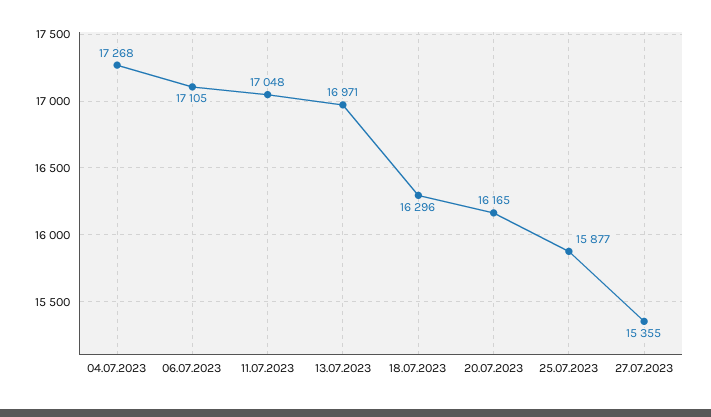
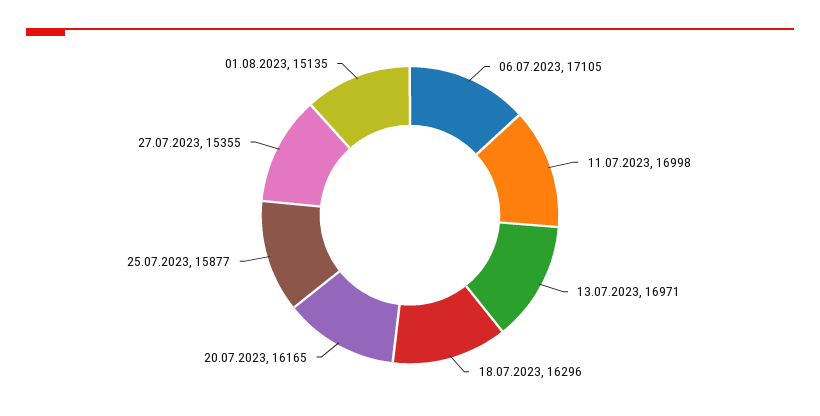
04.07.2023: 17268 -> none
11.07.2023: 17048 -> 16998
01.08.2023: none -> 15135

